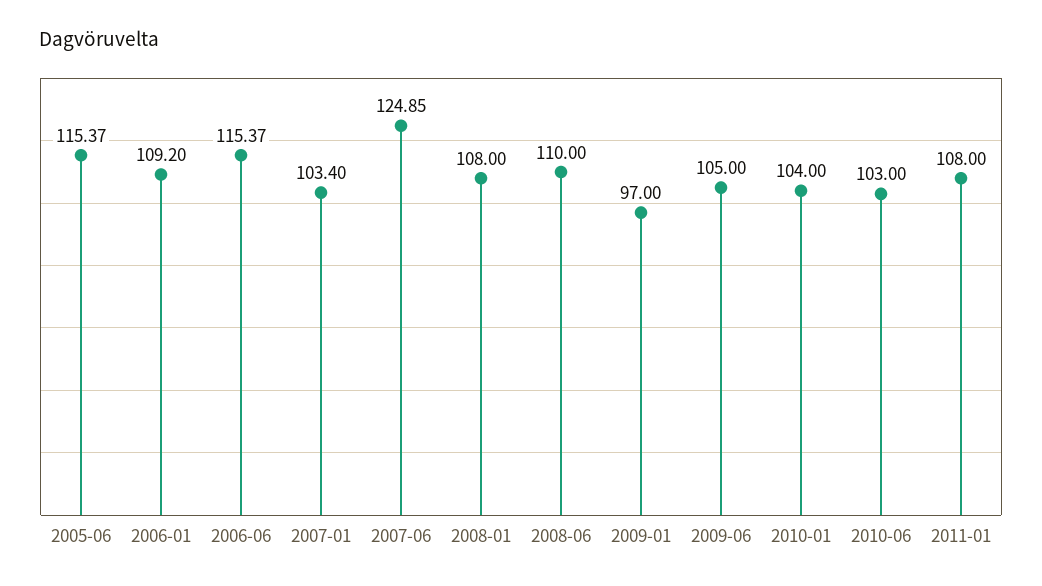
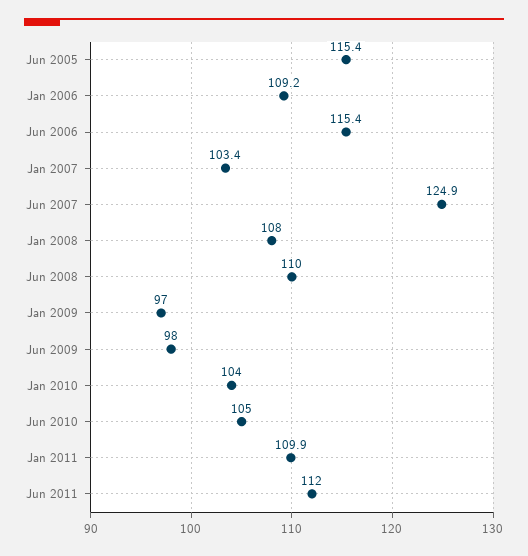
2009-06: 105 -> 98
2010-06: 103 -> 105
2011-01: 108 -> 109.9
Jun 2011: none -> 112

